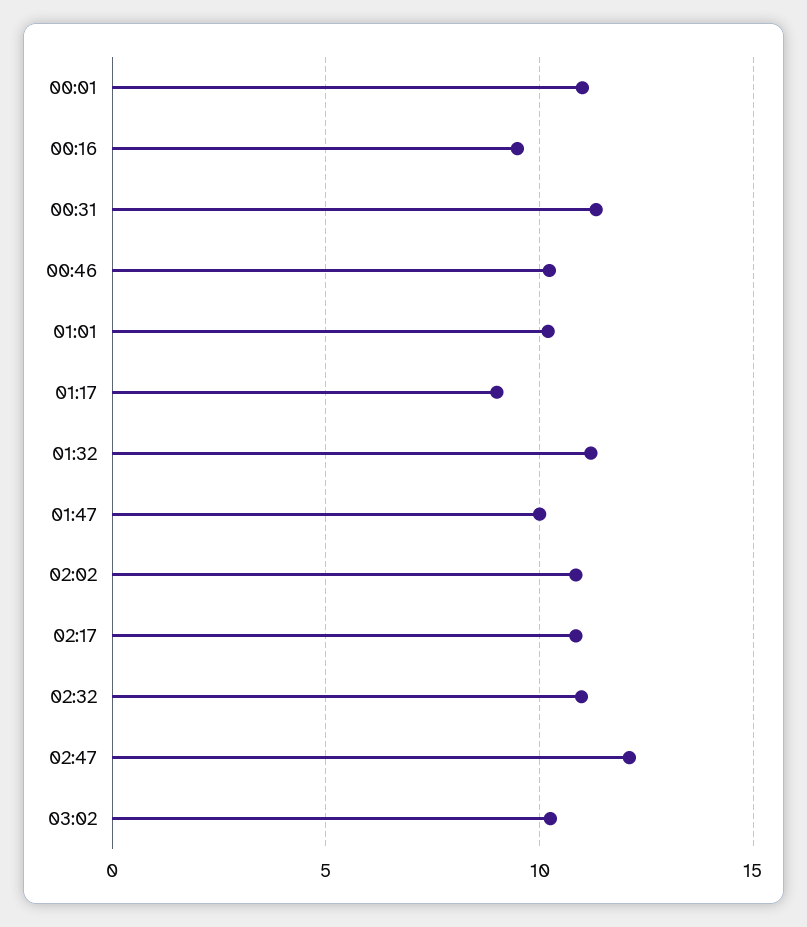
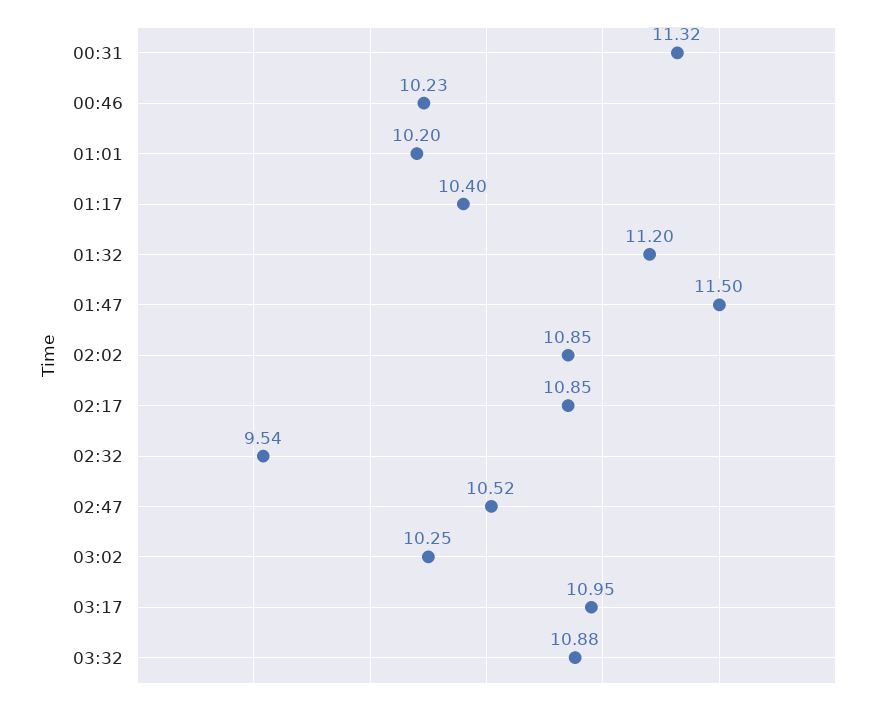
00:01: 11 -> none
00:16: 9.5 -> none
01:17: 9 -> 10.4
01:47: 10 -> 11.5
02:32: 11 -> 9.54
02:47: 12 -> 10.52
03:17: none -> 10.95
03:32: none -> 10.88

